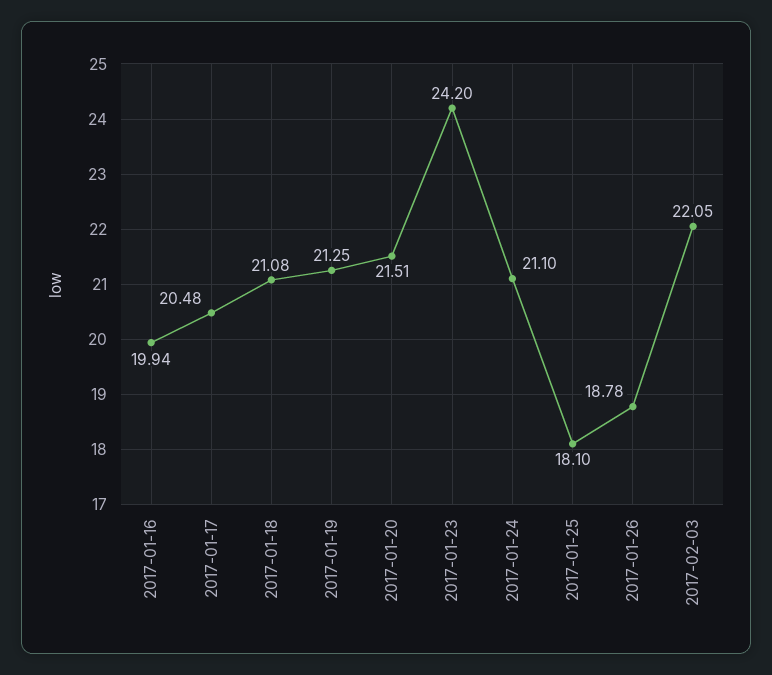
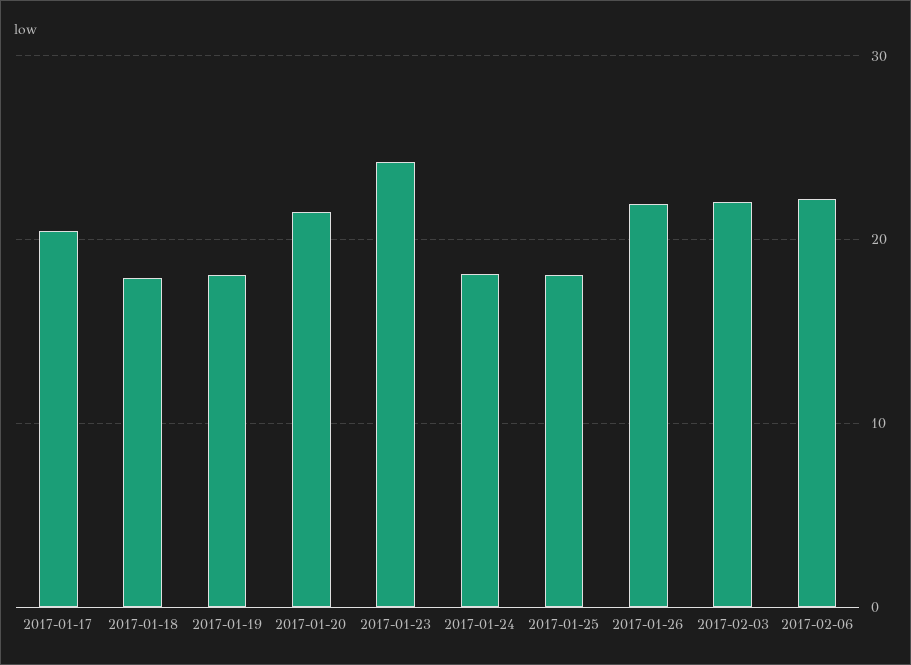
2017-01-16: 19.94 -> none
2017-01-18: 21.08 -> 18
2017-01-19: 21.25 -> 18
2017-01-24: 21.1 -> 18
2017-01-26: 18.78 -> 22
2017-02-06: none -> 22

